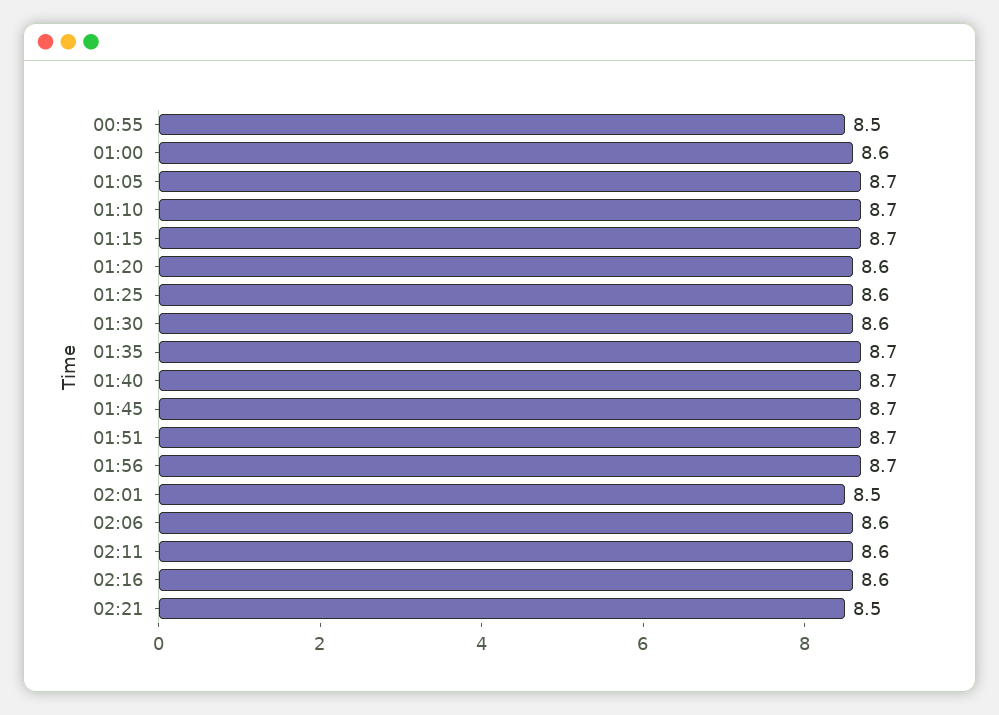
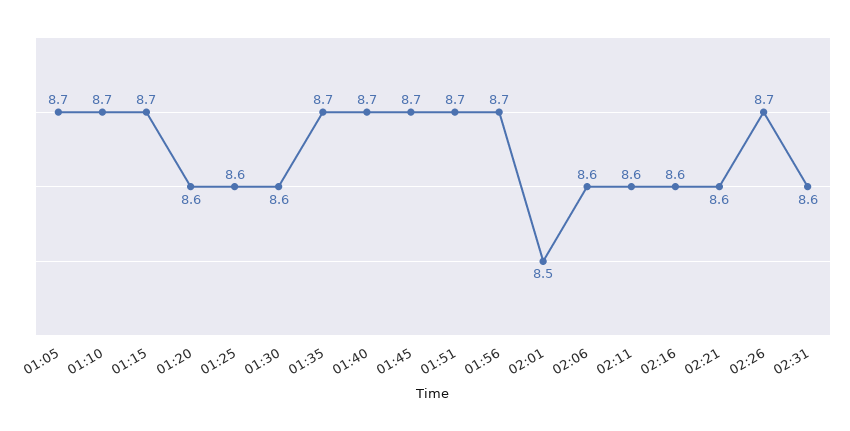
00:55: 8.5 -> none
01:00: 8.6 -> none
02:21: 8.5 -> 8.6
02:26: none -> 8.7
02:31: none -> 8.6

